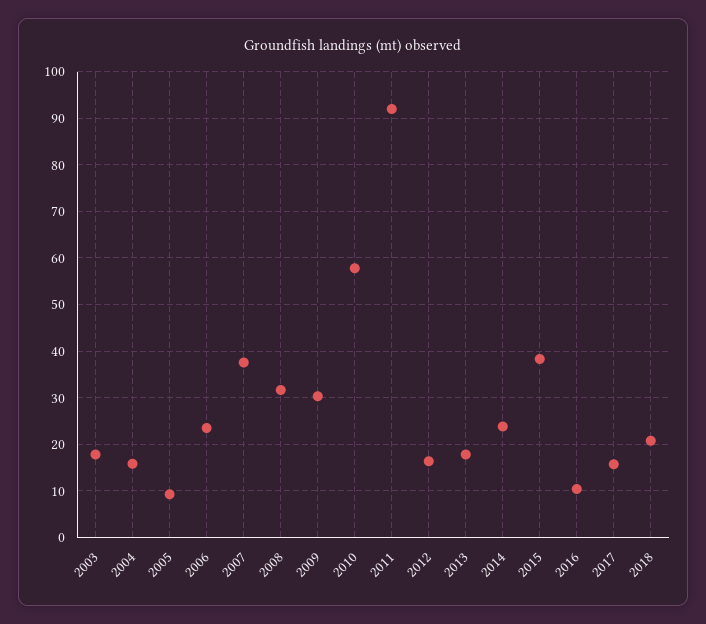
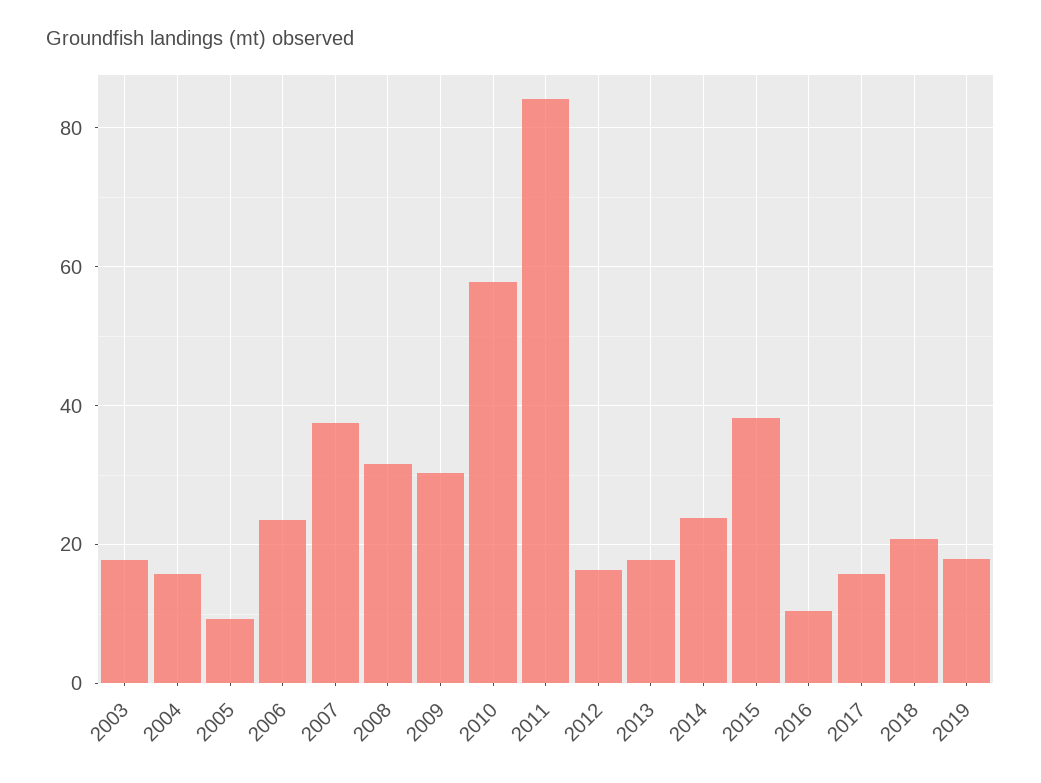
2011: 92 -> 84
2019: none -> 18

